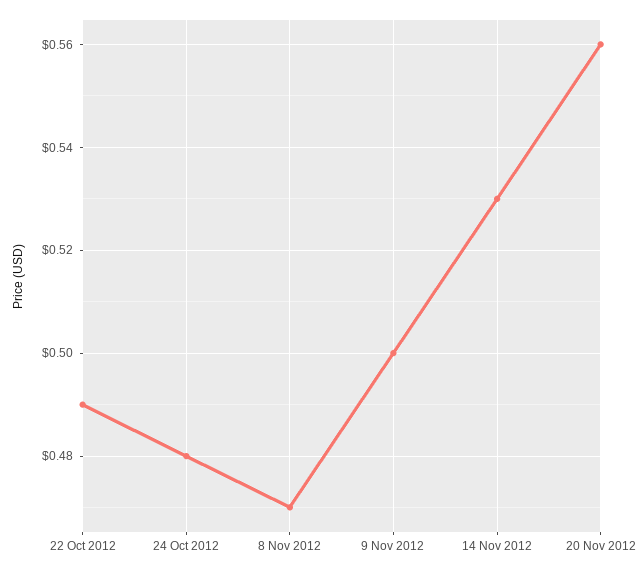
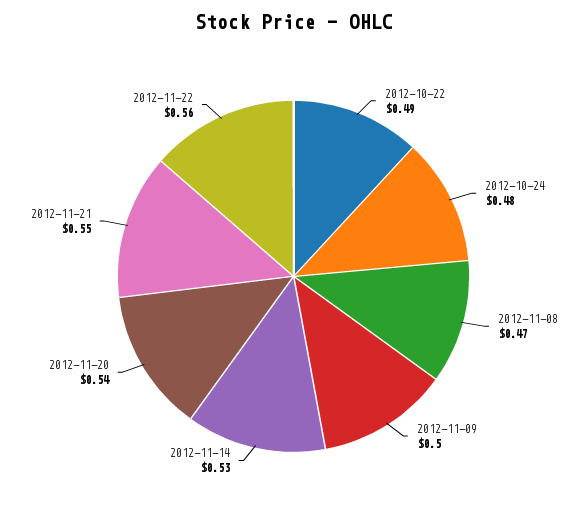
20 Nov 2012: 0.56 -> 0.54
2012-11-21: none -> 0.55
2012-11-22: none -> 0.56

